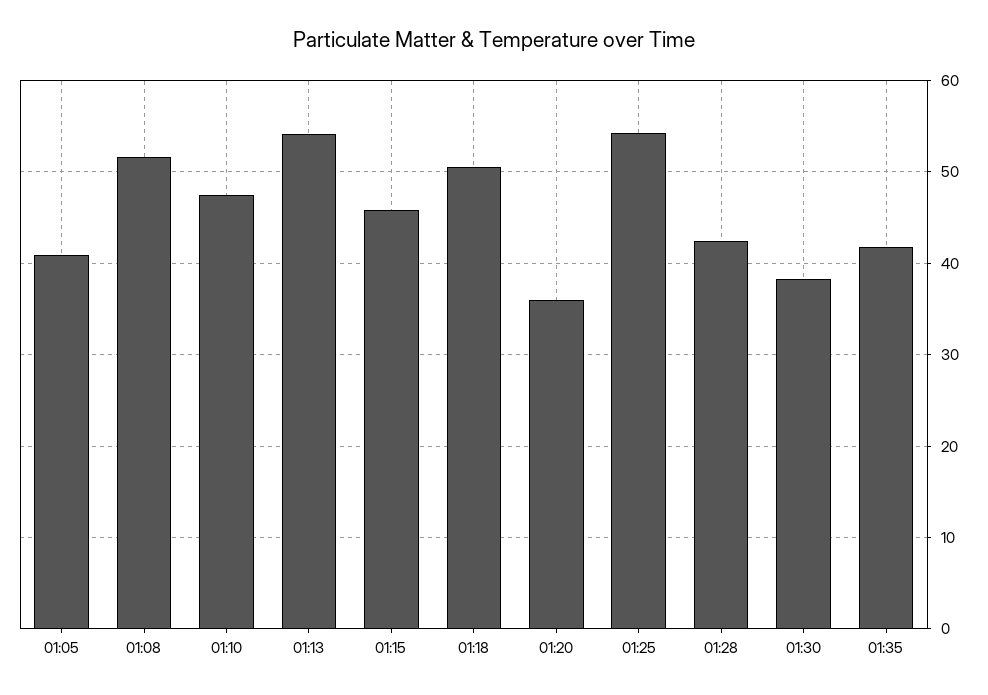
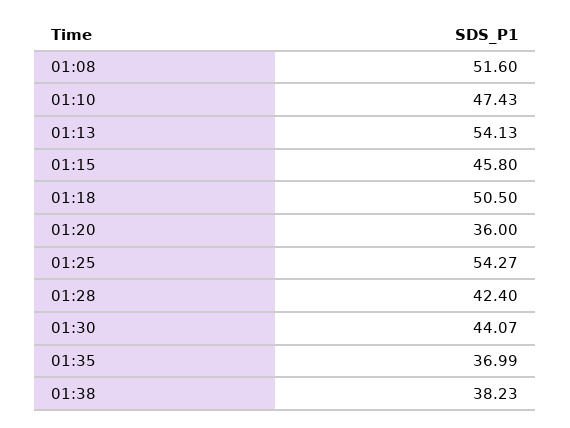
01:05: 41 -> none
01:30: 38 -> 44.07
01:35: 42 -> 36.99
01:38: none -> 38.23

